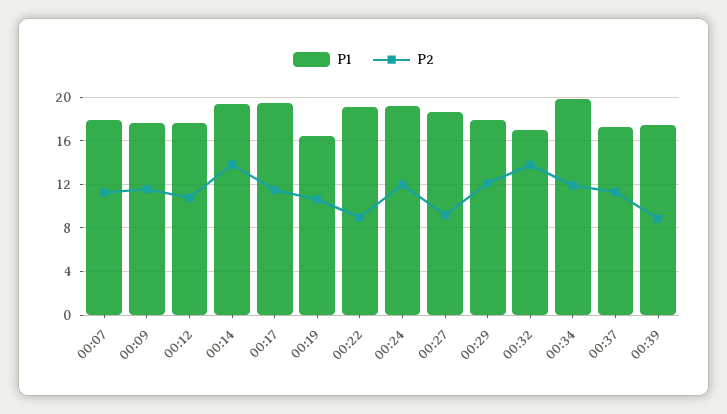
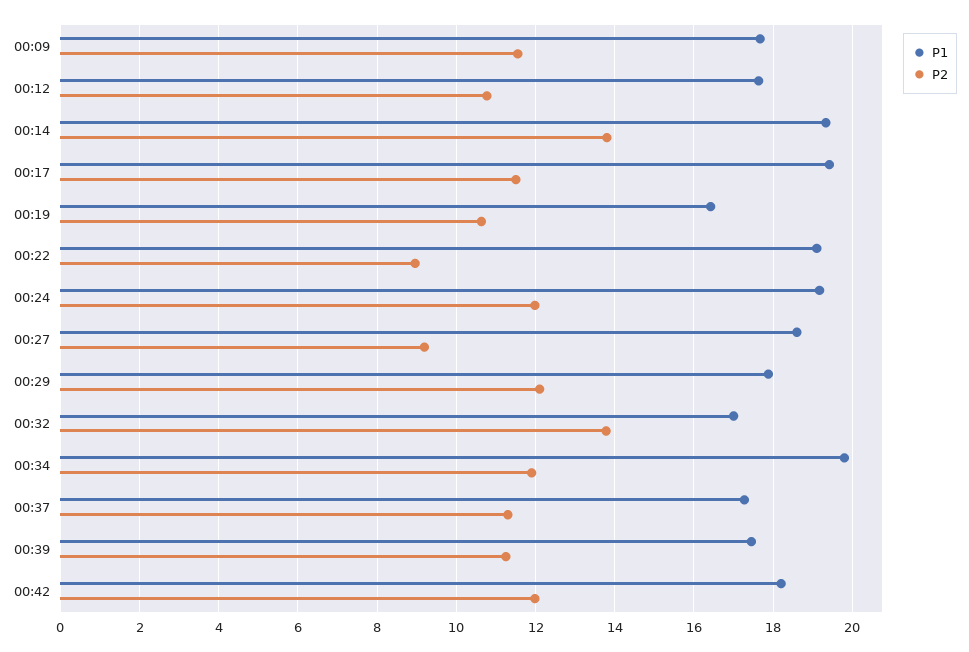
P1, 00:07: 18 -> none
P2, 00:07: 11 -> none
P2, 00:39: 9 -> 11.2
P1, 00:42: none -> 18.2
P2, 00:42: none -> 12

